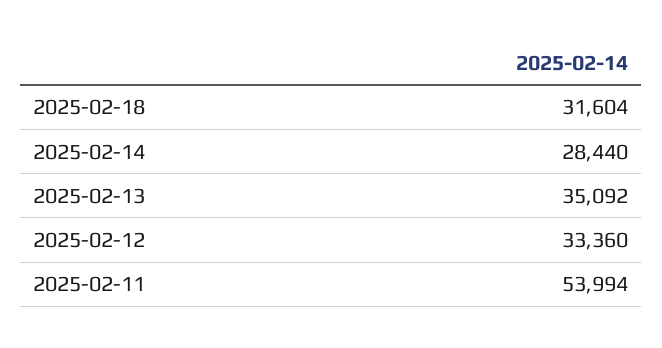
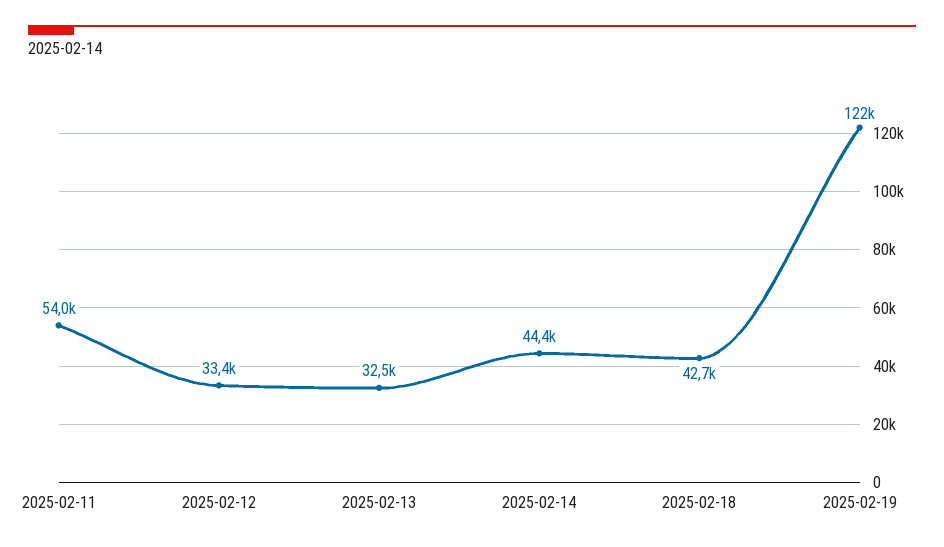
2025-02-18: 31604 -> 42700
2025-02-14: 28440 -> 44400
2025-02-13: 35092 -> 32500
2025-02-19: none -> 122000

